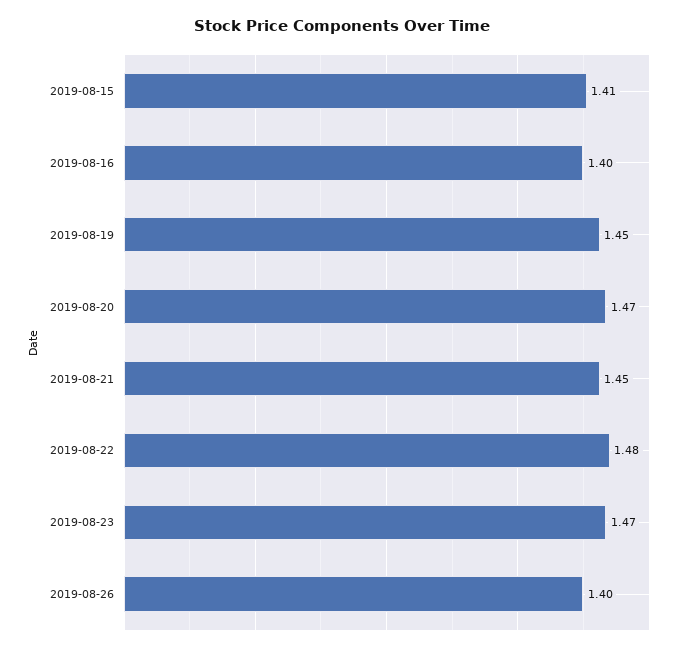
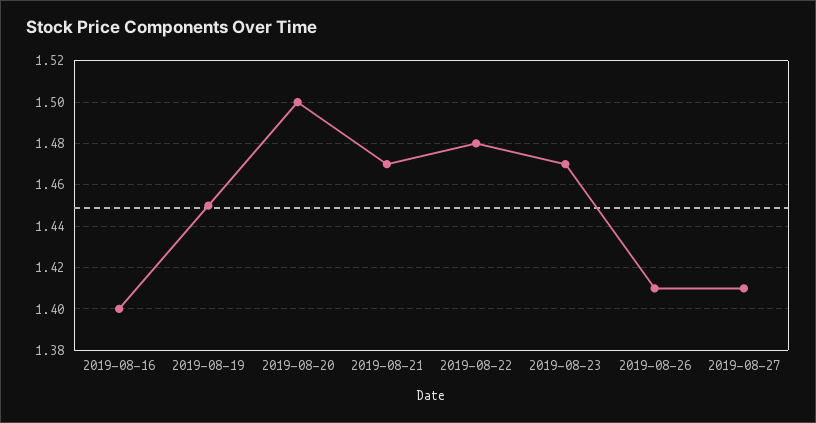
2019-08-15: 1.41 -> none
2019-08-20: 1.47 -> 1.5
2019-08-21: 1.45 -> 1.47
2019-08-26: 1.4 -> 1.41
2019-08-27: none -> 1.41

